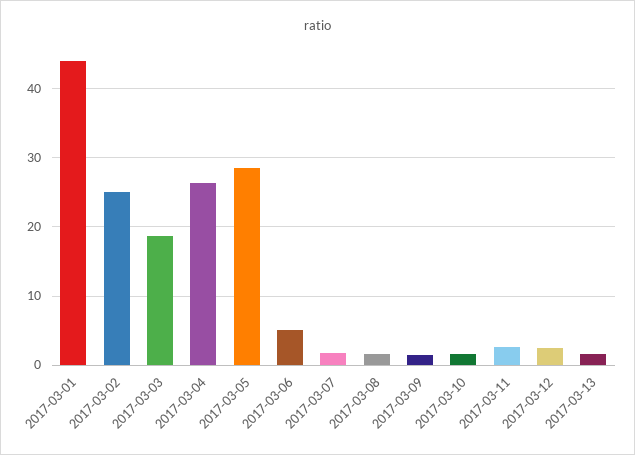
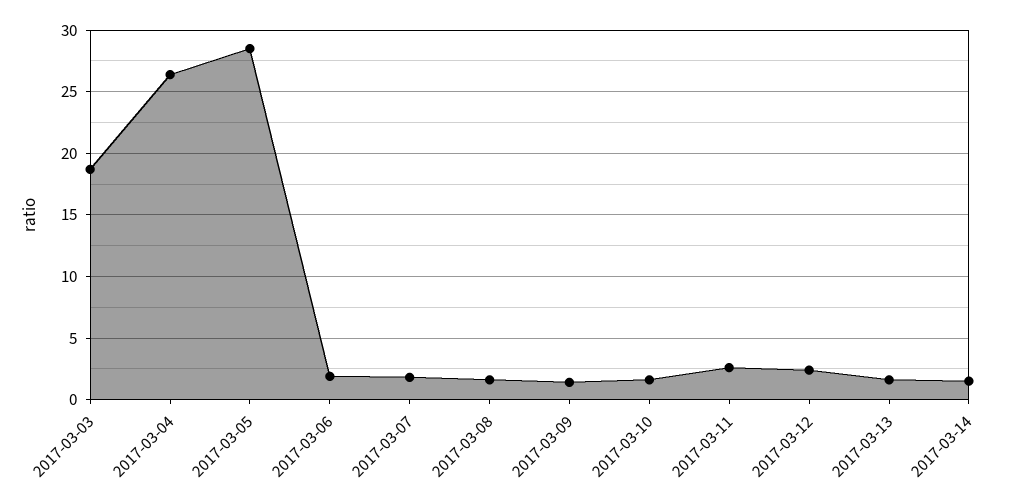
2017-03-01: 44 -> none
2017-03-02: 25 -> none
2017-03-06: 5 -> 2
2017-03-14: none -> 1.5

